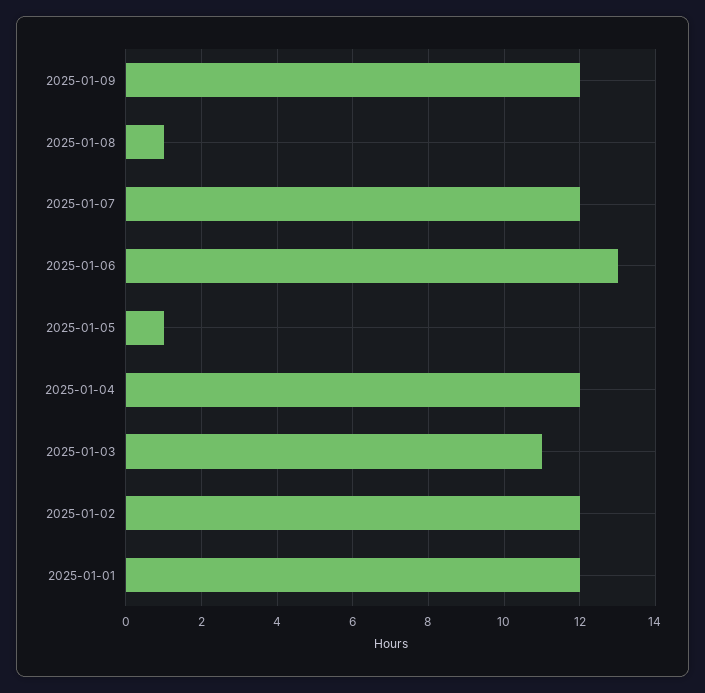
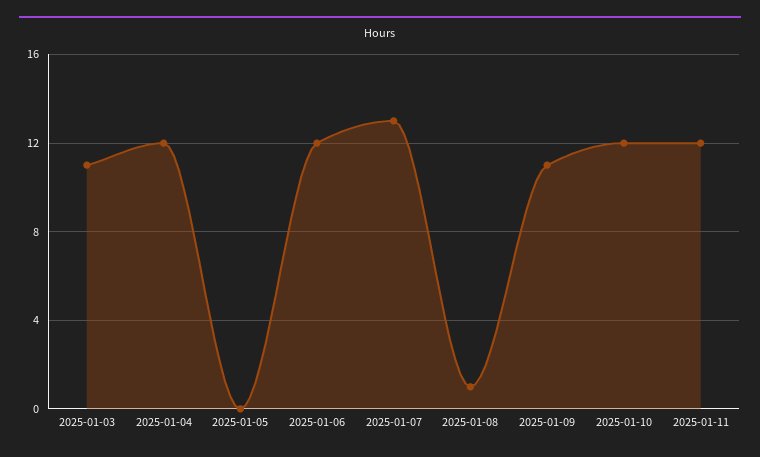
2025-01-09: 12 -> 11
2025-01-07: 12 -> 13
2025-01-06: 13 -> 12
2025-01-05: 1 -> 0
2025-01-02: 12 -> none
2025-01-01: 12 -> none
2025-01-10: none -> 12
2025-01-11: none -> 12

